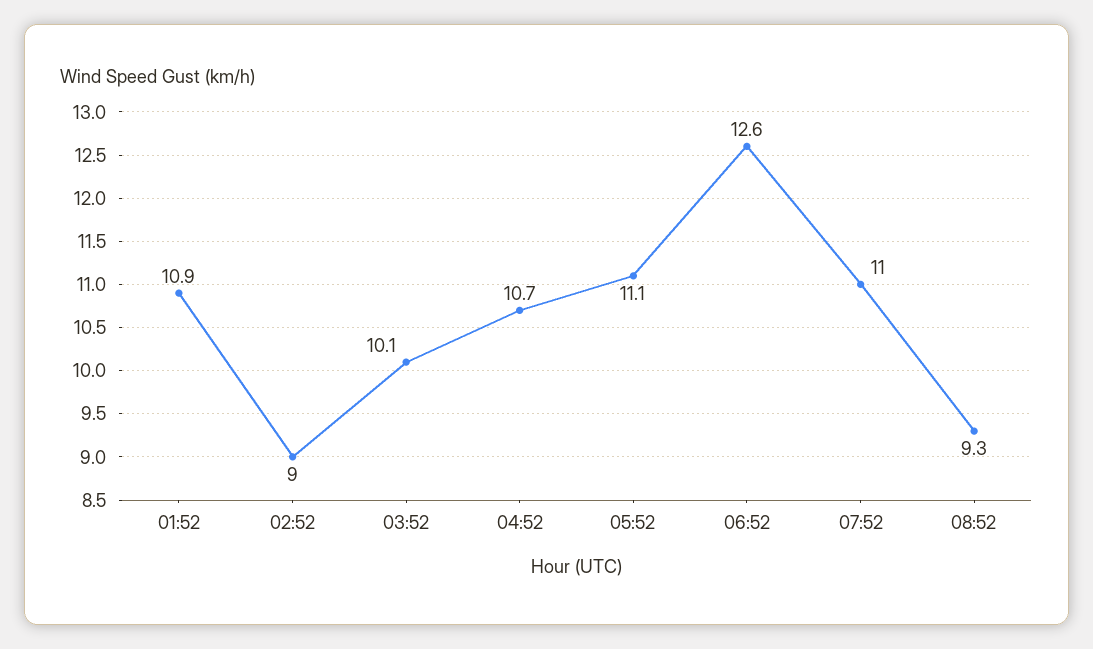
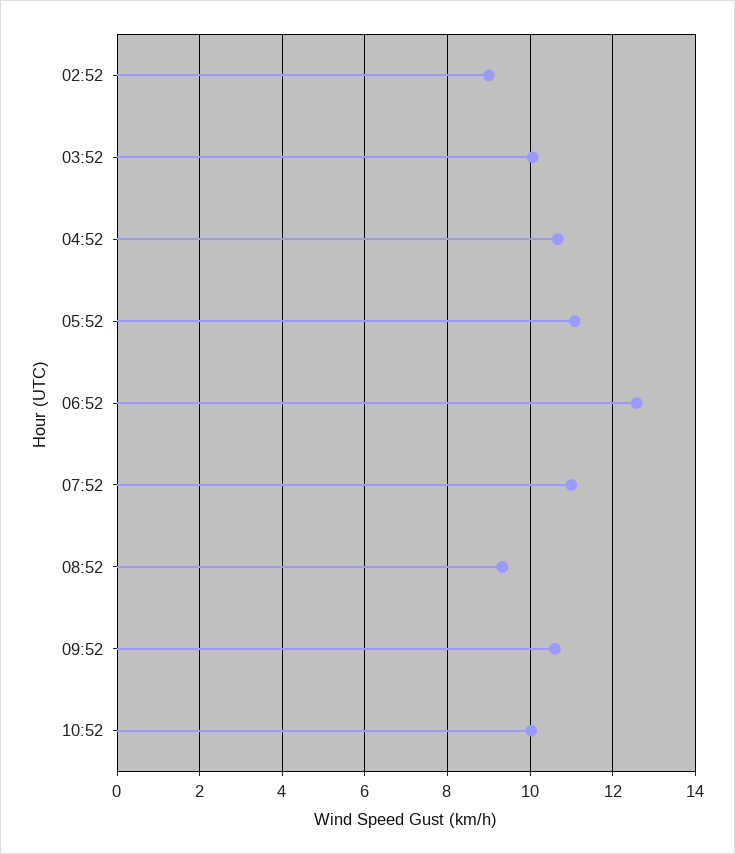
01:52: 10.9 -> none
09:52: none -> 10.6
10:52: none -> 10

